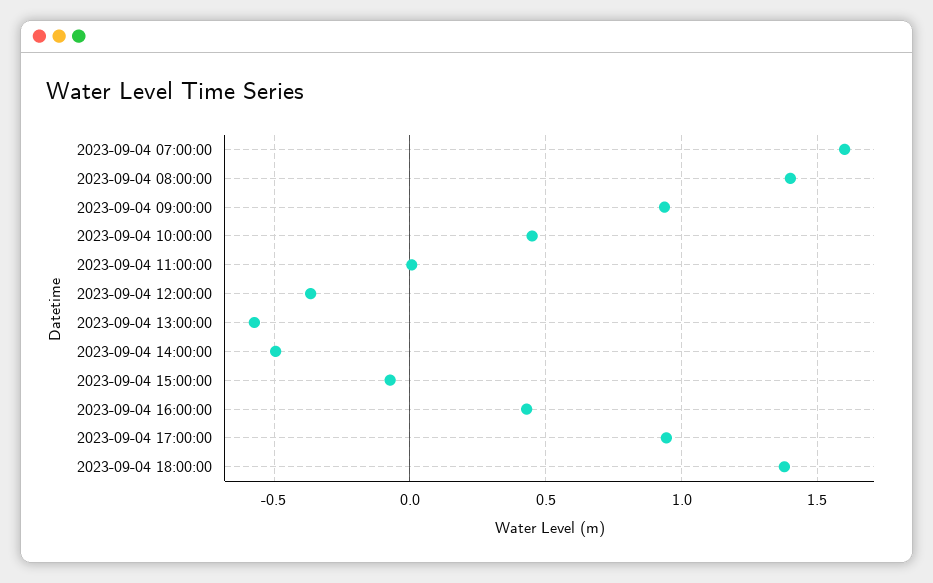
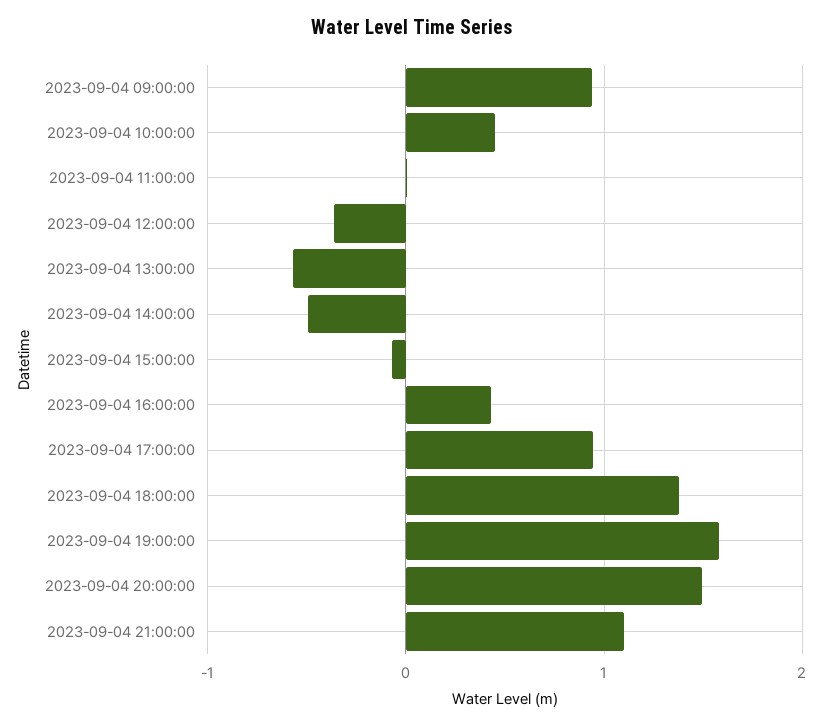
2023-09-04 07:00:00: 1.6 -> none
2023-09-04 08:00:00: 1.4 -> none
2023-09-04 19:00:00: none -> 1.6
2023-09-04 20:00:00: none -> 1.5
2023-09-04 21:00:00: none -> 1.1

